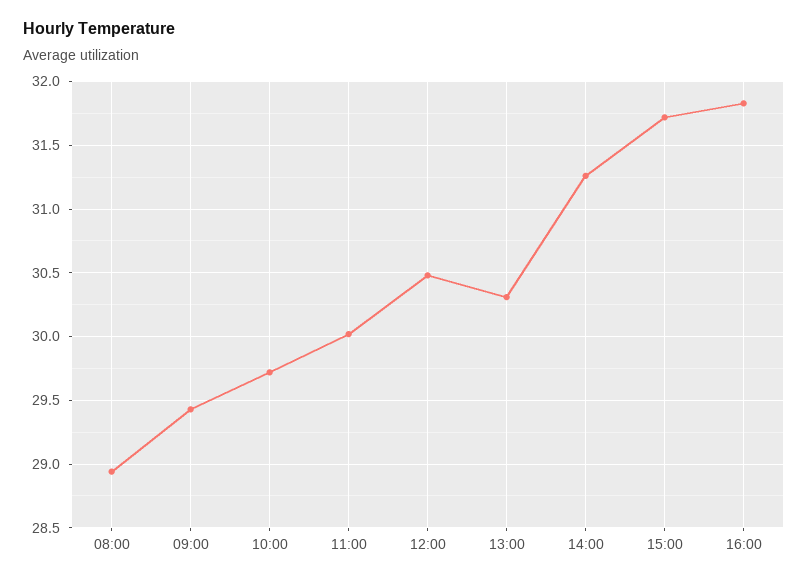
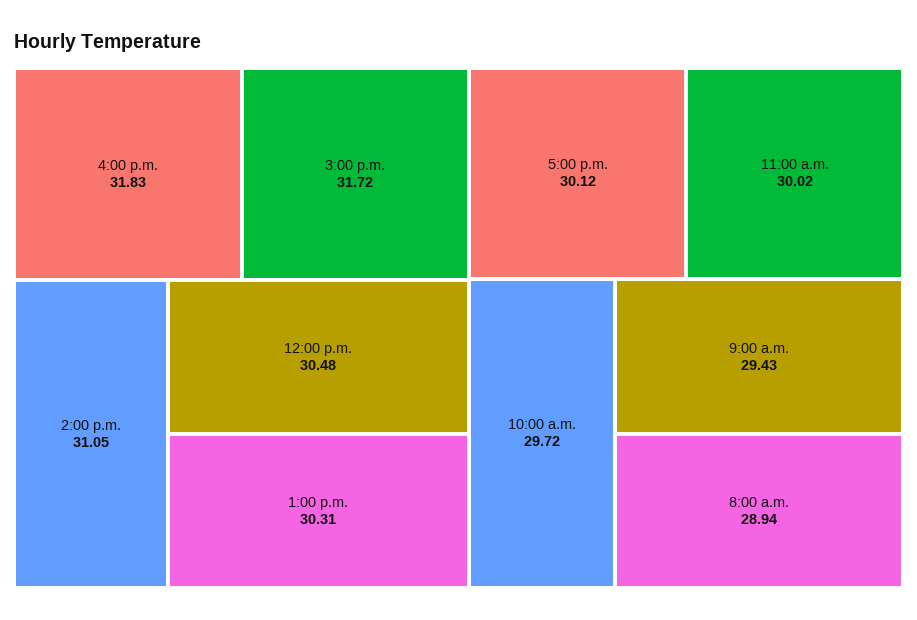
14:00: 31.25 -> 31.05
5:00 p.m.: none -> 30.12

